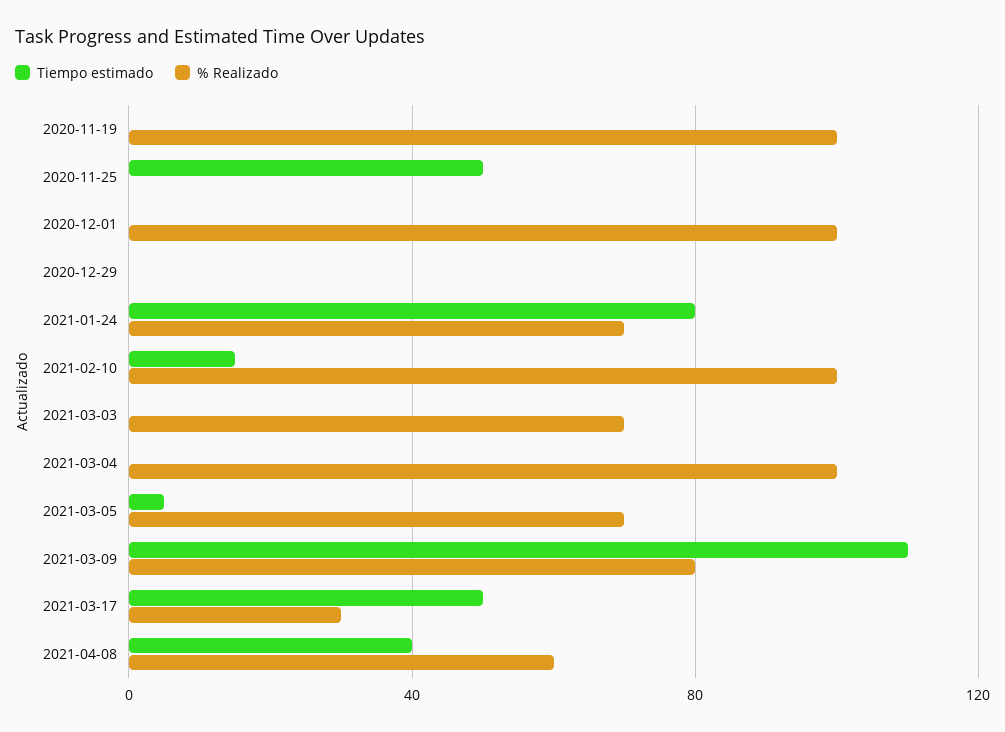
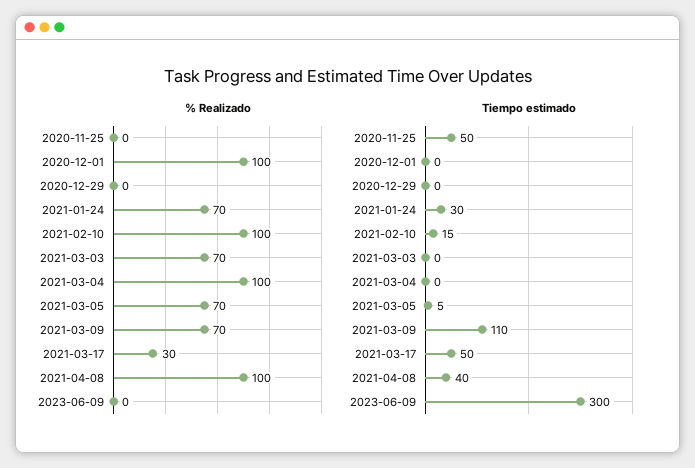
Tiempo estimado, 2020-11-19: 0 -> none
% Realizado, 2020-11-19: 100 -> none
Tiempo estimado, 2021-01-24: 80 -> 30
% Realizado, 2021-03-09: 80 -> 70
% Realizado, 2021-04-08: 60 -> 100
% Realizado, 2023-06-09: none -> 0
Tiempo estimado, 2023-06-09: none -> 300

